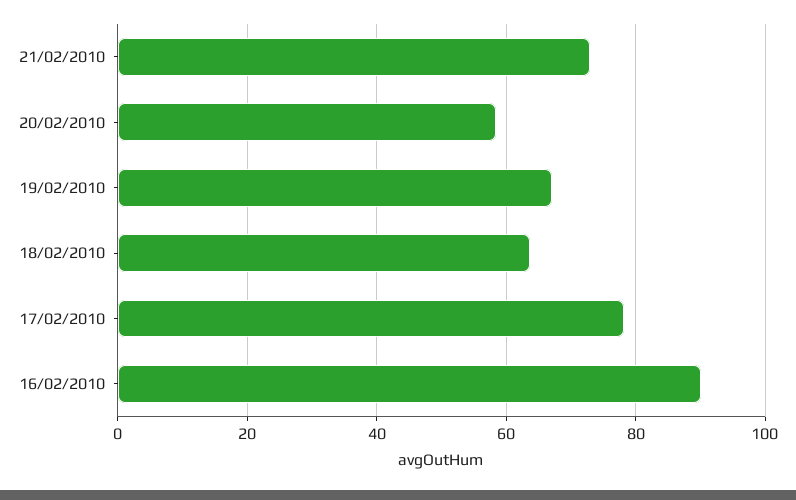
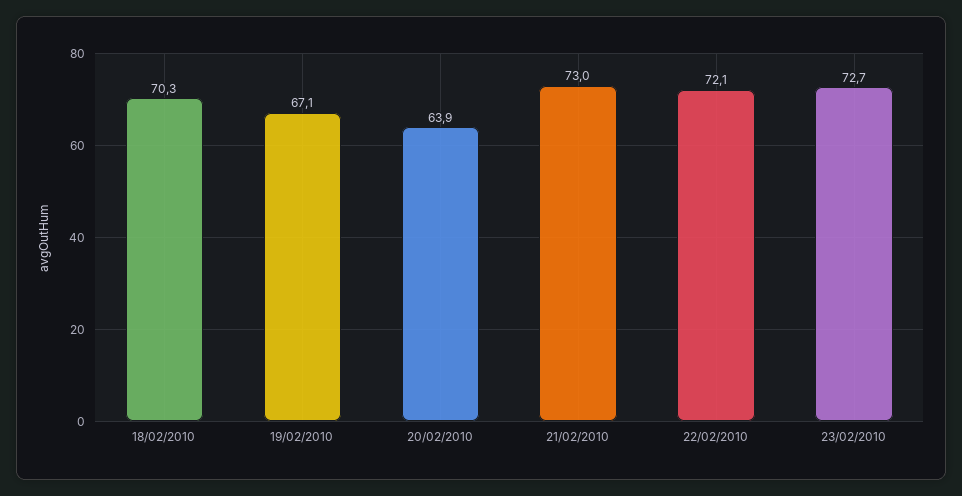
20/02/2010: 58 -> 63.9
18/02/2010: 64 -> 70.3
17/02/2010: 78 -> none
16/02/2010: 90 -> none
22/02/2010: none -> 72.1
23/02/2010: none -> 72.7

